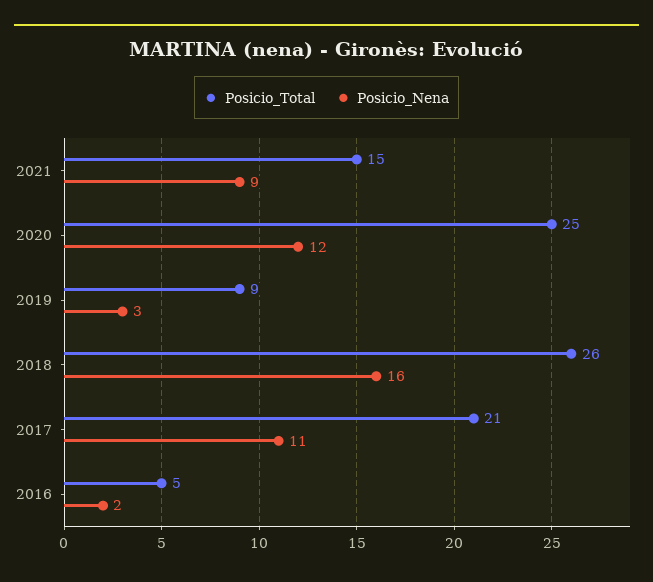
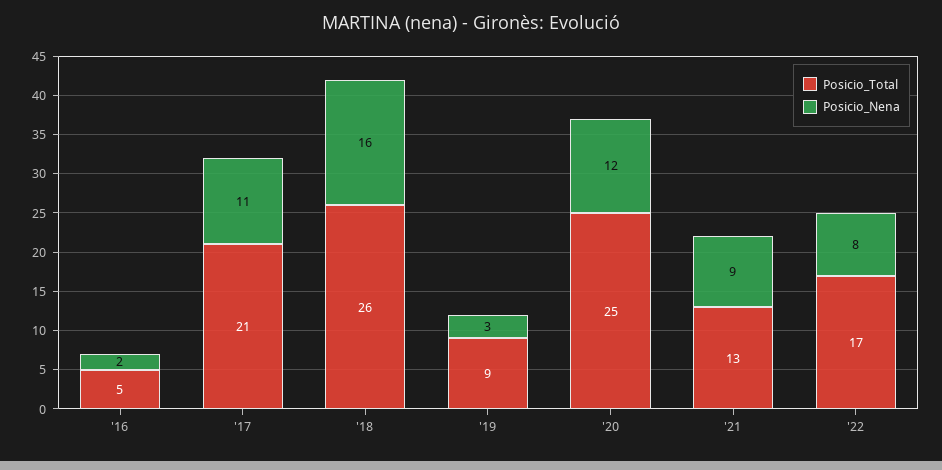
Posicio_Total, 2021: 15 -> 13
Posicio_Total, '22: none -> 17
Posicio_Nena, '22: none -> 8

